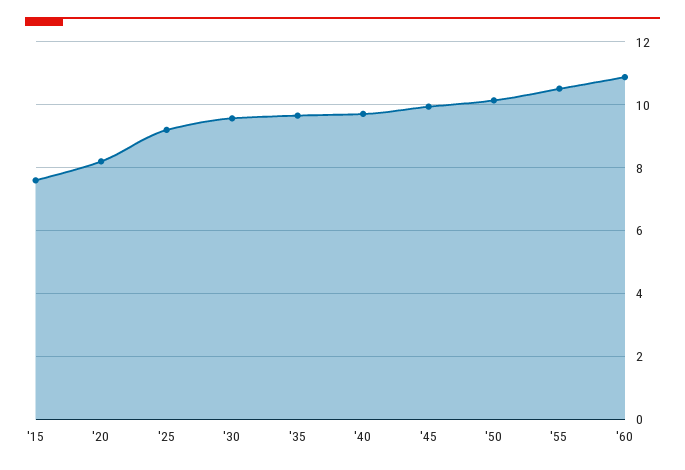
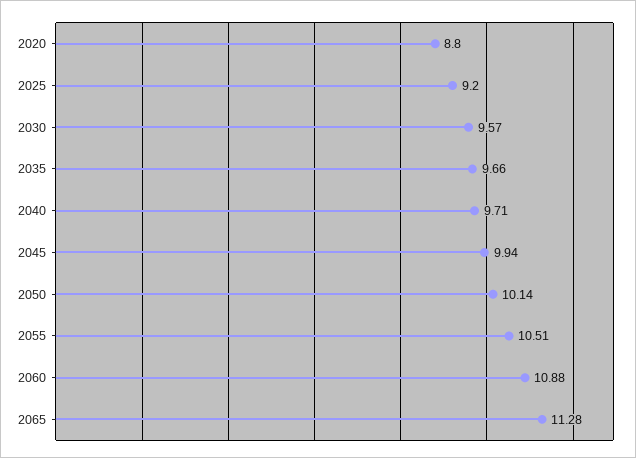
'15: 7.6 -> none
'20: 8.2 -> 8.8
2065: none -> 11.28

